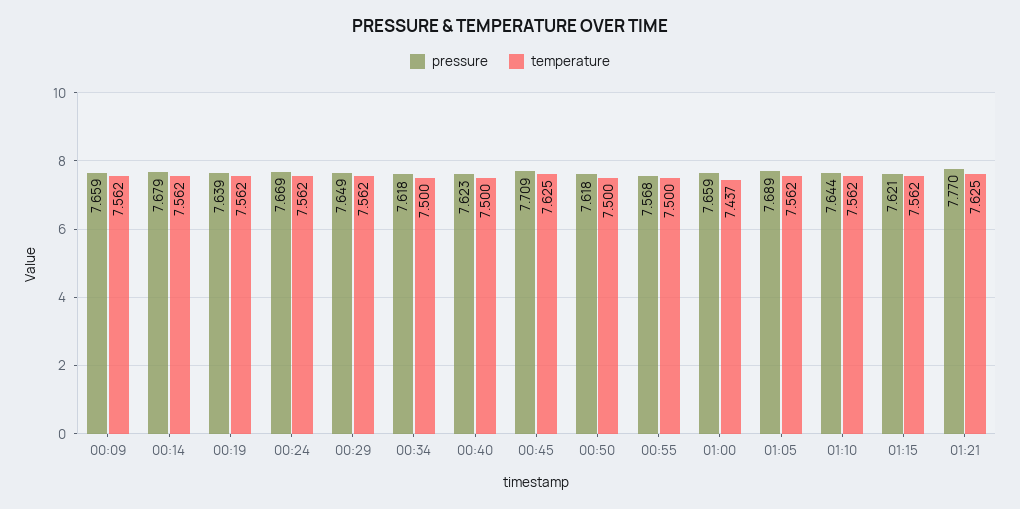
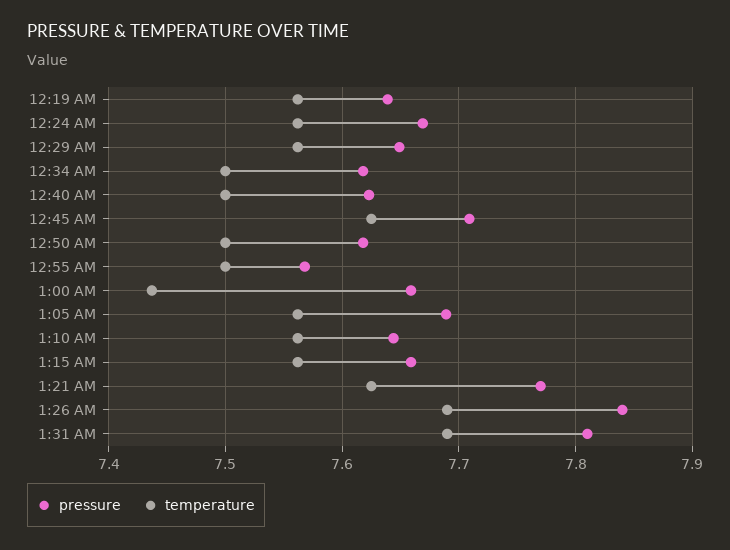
pressure, 00:09: 7.659 -> none
temperature, 00:09: 7.562 -> none
pressure, 00:14: 7.679 -> none
temperature, 00:14: 7.562 -> none
pressure, 01:15: 7.621 -> 7.66
pressure, 1:26 AM: none -> 7.84
temperature, 1:26 AM: none -> 7.69
pressure, 1:31 AM: none -> 7.81
temperature, 1:31 AM: none -> 7.69

